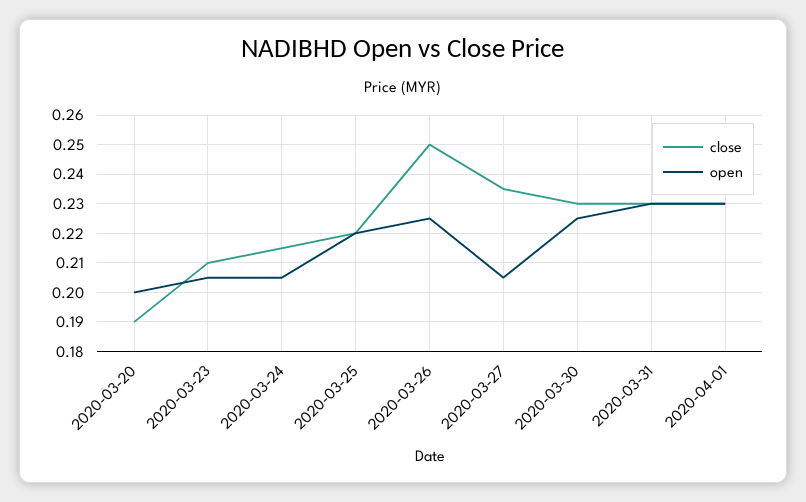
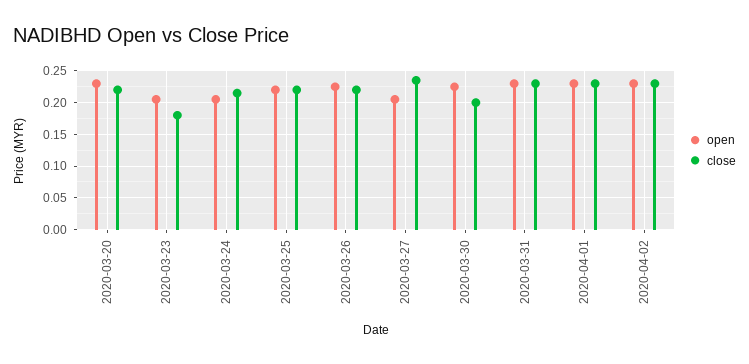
close, 2020-03-20: 0.19 -> 0.22
open, 2020-03-20: 0.2 -> 0.23
close, 2020-03-23: 0.21 -> 0.18
close, 2020-03-26: 0.25 -> 0.22
close, 2020-03-30: 0.23 -> 0.2
open, 2020-04-02: none -> 0.23
close, 2020-04-02: none -> 0.23

